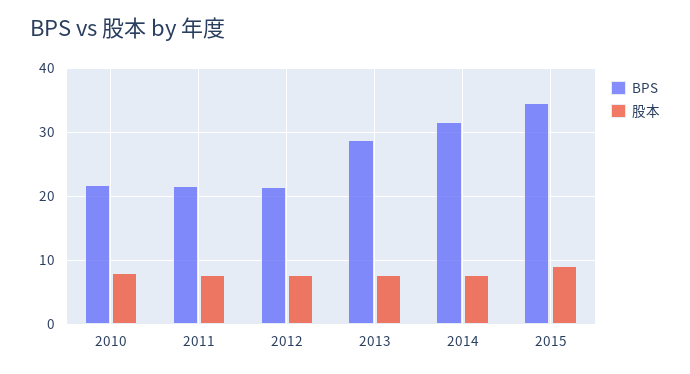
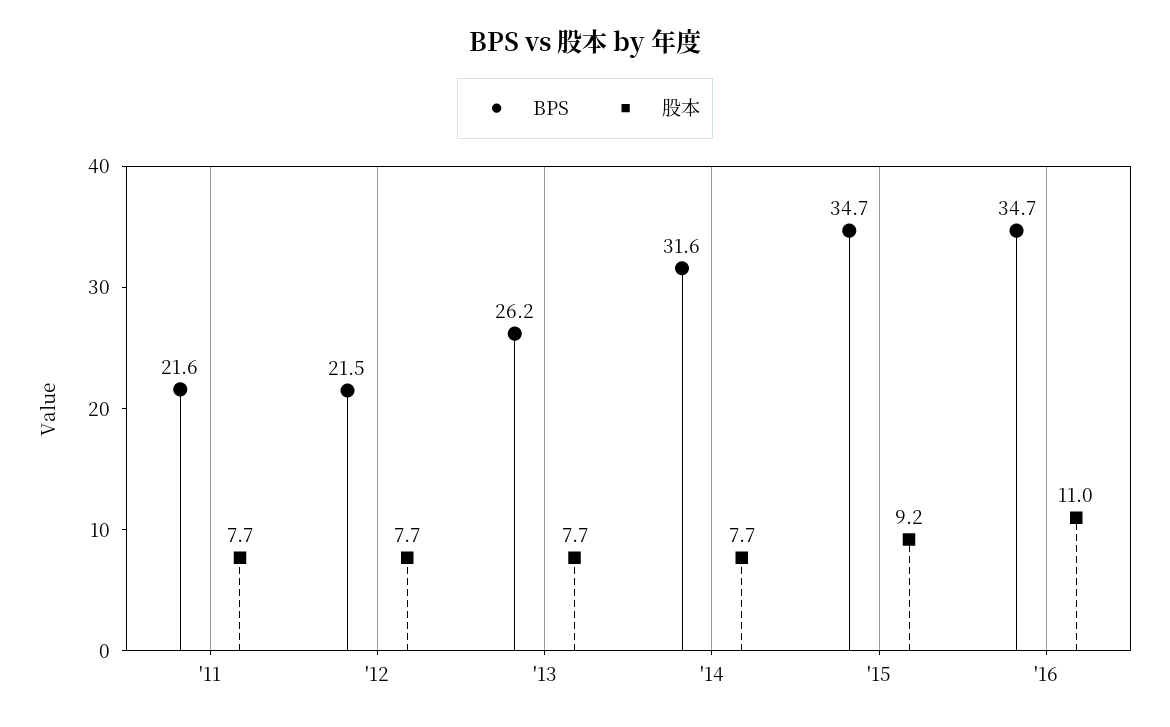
BPS, 2010: 22 -> none
股本, 2010: 8 -> none
BPS, 2013: 29 -> 26.2
BPS, '16: none -> 34.7
股本, '16: none -> 11

